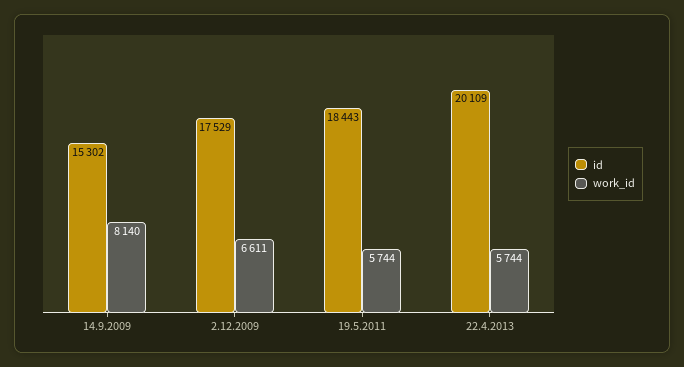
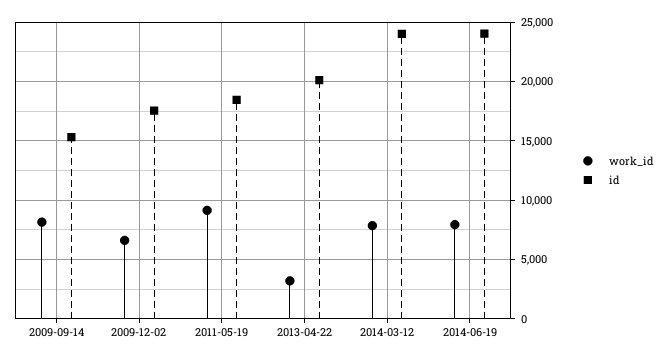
work_id, 19.5.2011: 5744 -> 9000
work_id, 22.4.2013: 5744 -> 3000
work_id, 2014-03-12: none -> 8000
id, 2014-03-12: none -> 24000
work_id, 2014-06-19: none -> 8000
id, 2014-06-19: none -> 24000

